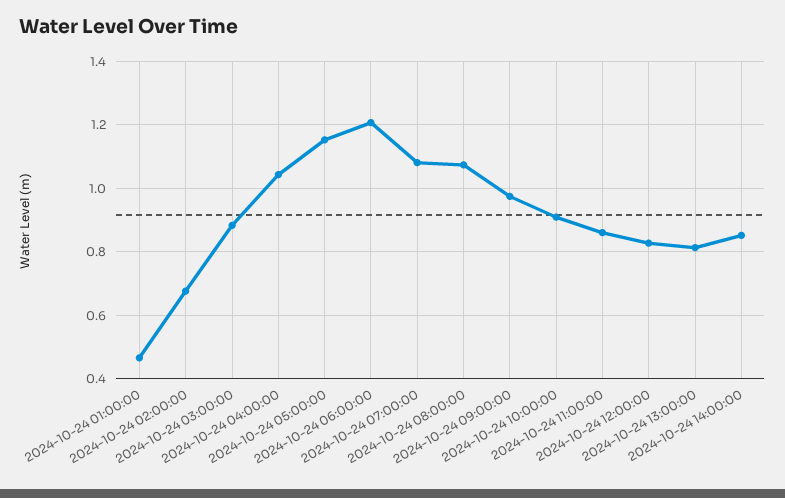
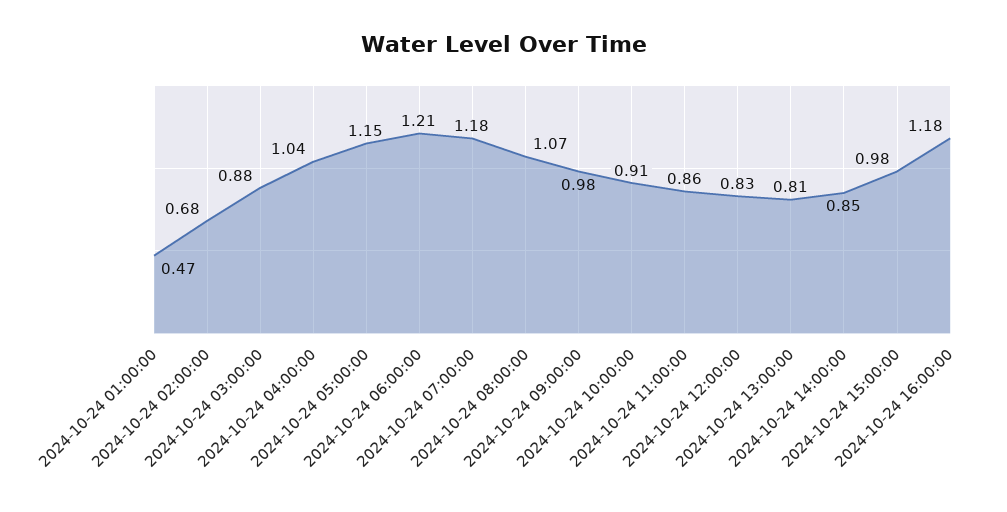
2024-10-24 07:00:00: 1.08 -> 1.18
2024-10-24 15:00:00: none -> 0.98
2024-10-24 16:00:00: none -> 1.18

